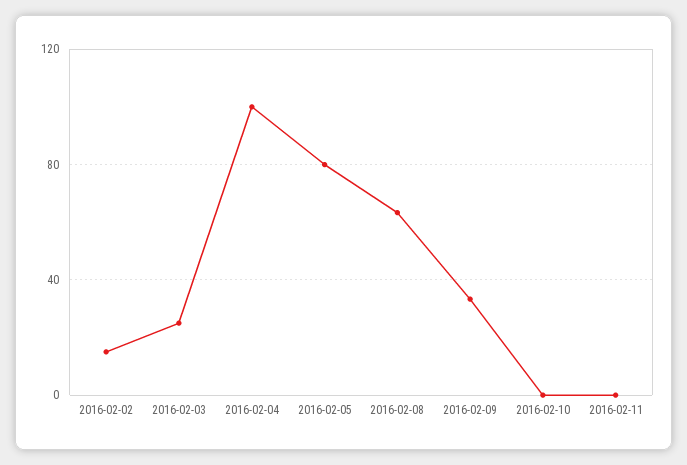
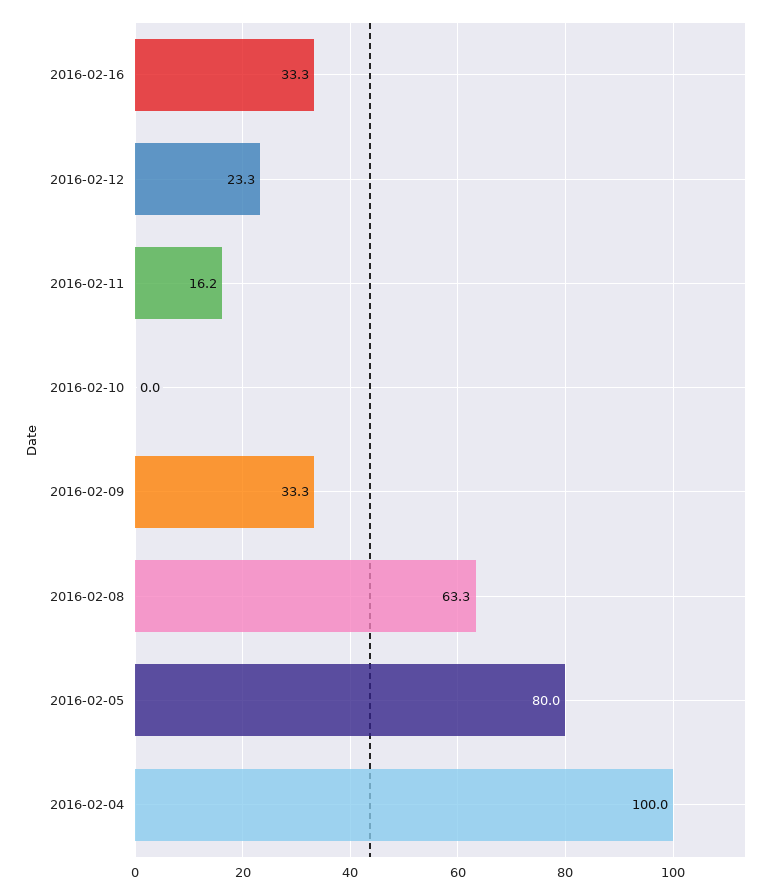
2016-02-02: 15 -> none
2016-02-03: 25 -> none
2016-02-11: 0 -> 16.2
2016-02-16: none -> 33.3
2016-02-12: none -> 23.3

